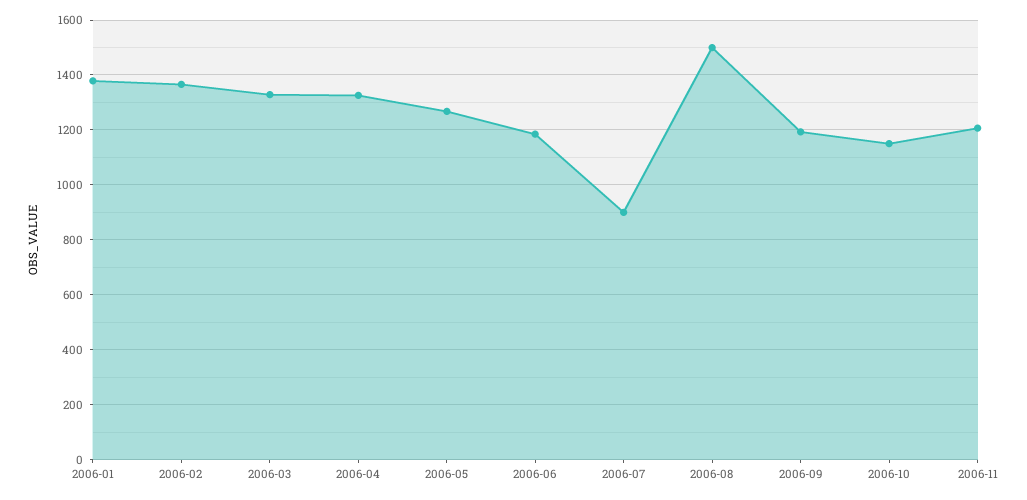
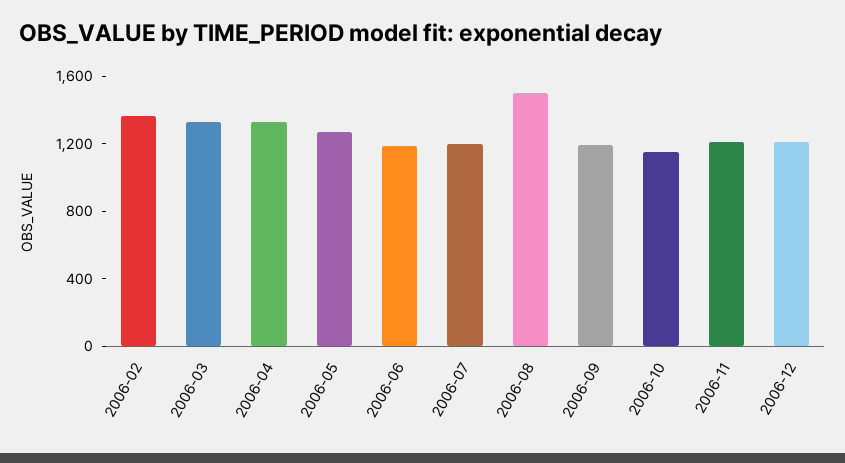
2006-01: 1375 -> none
2006-07: 900 -> 1200
2006-12: none -> 1200

